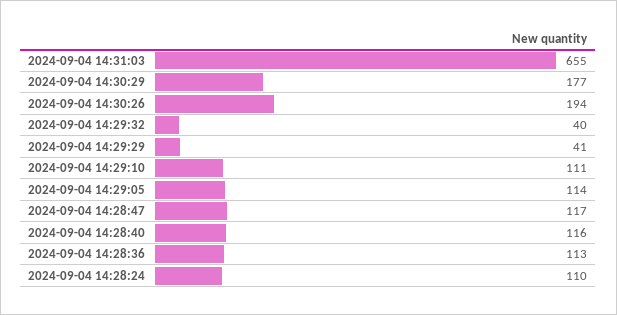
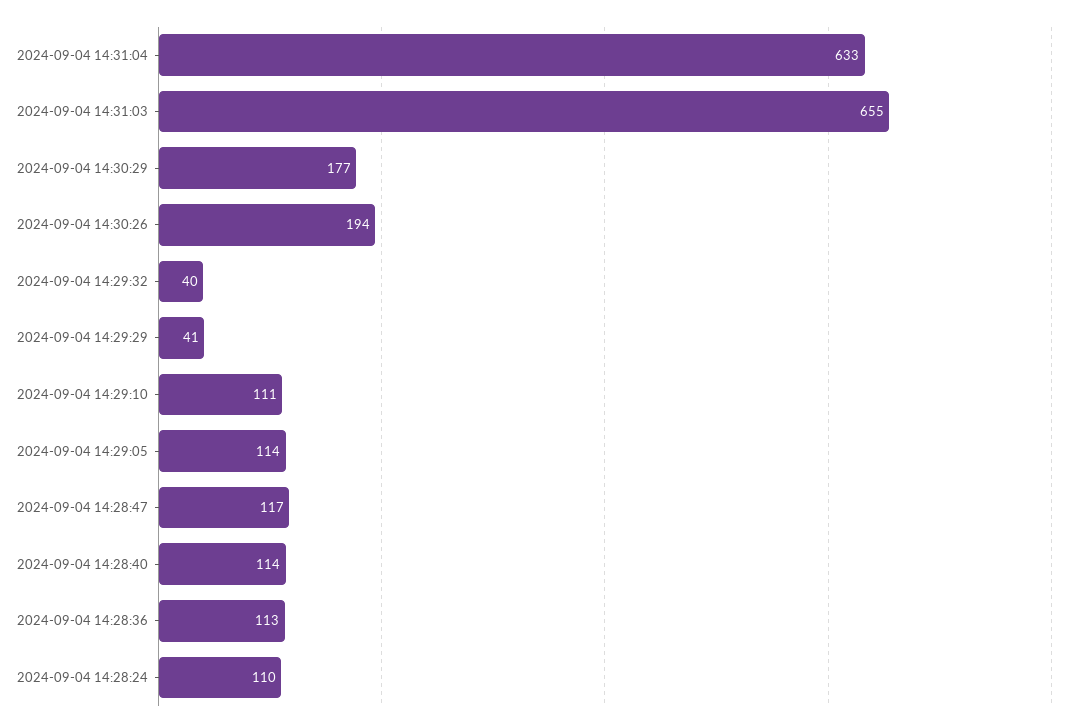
2024-09-04 14:28:40: 116 -> 114
2024-09-04 14:31:04: none -> 633

